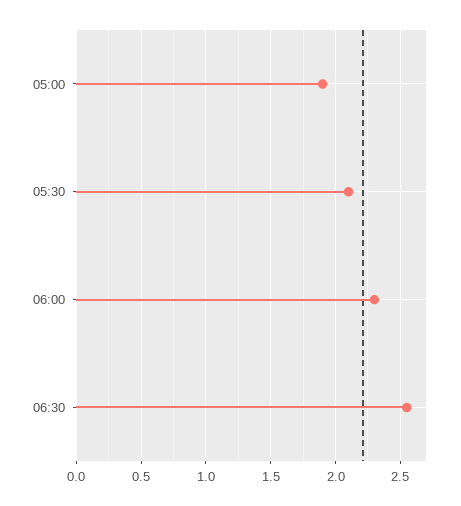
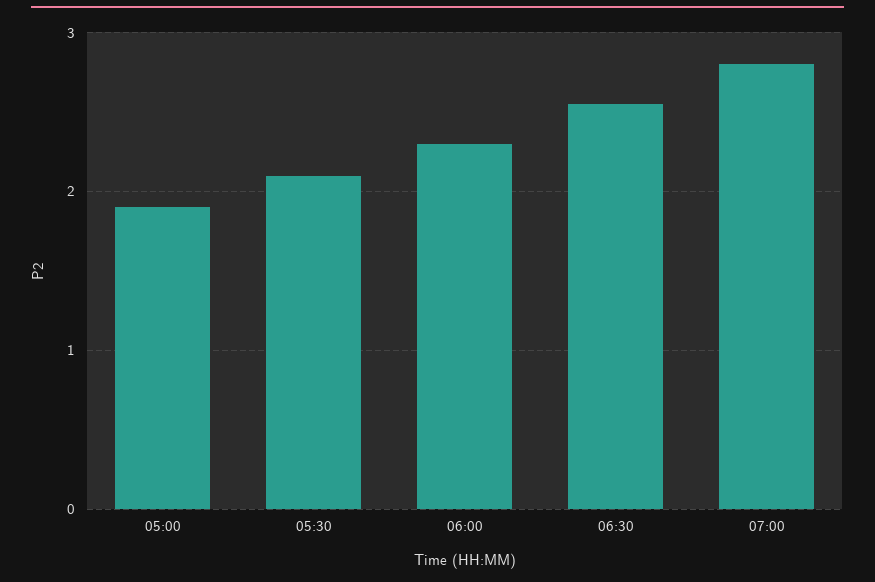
07:00: none -> 2.8

